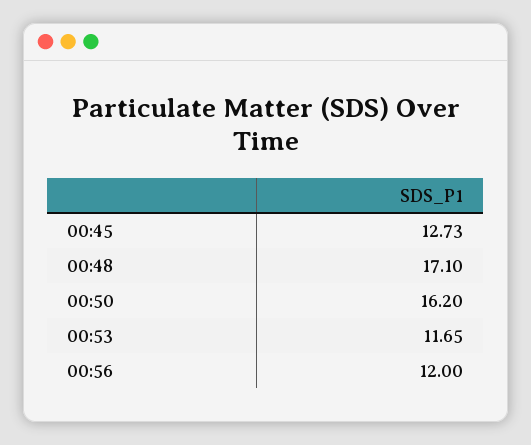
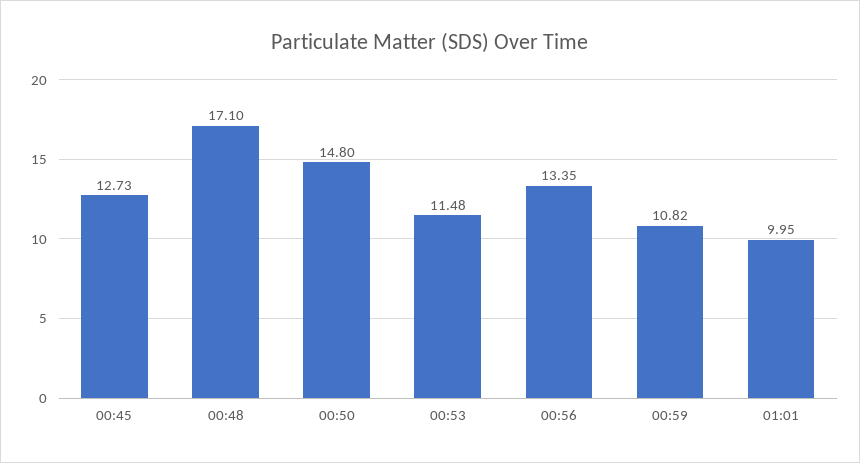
00:50: 16.2 -> 14.8
00:53: 11.65 -> 11.48
00:56: 12 -> 13.35
00:59: none -> 10.82
01:01: none -> 9.95

